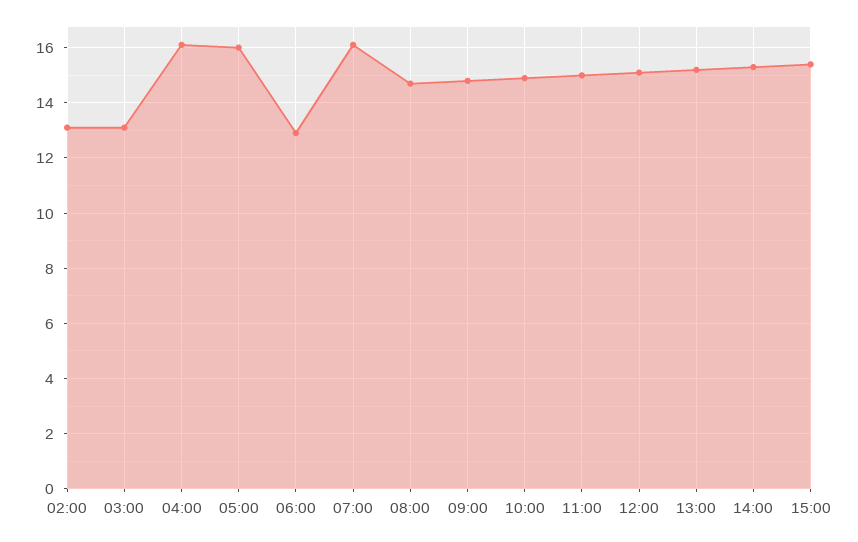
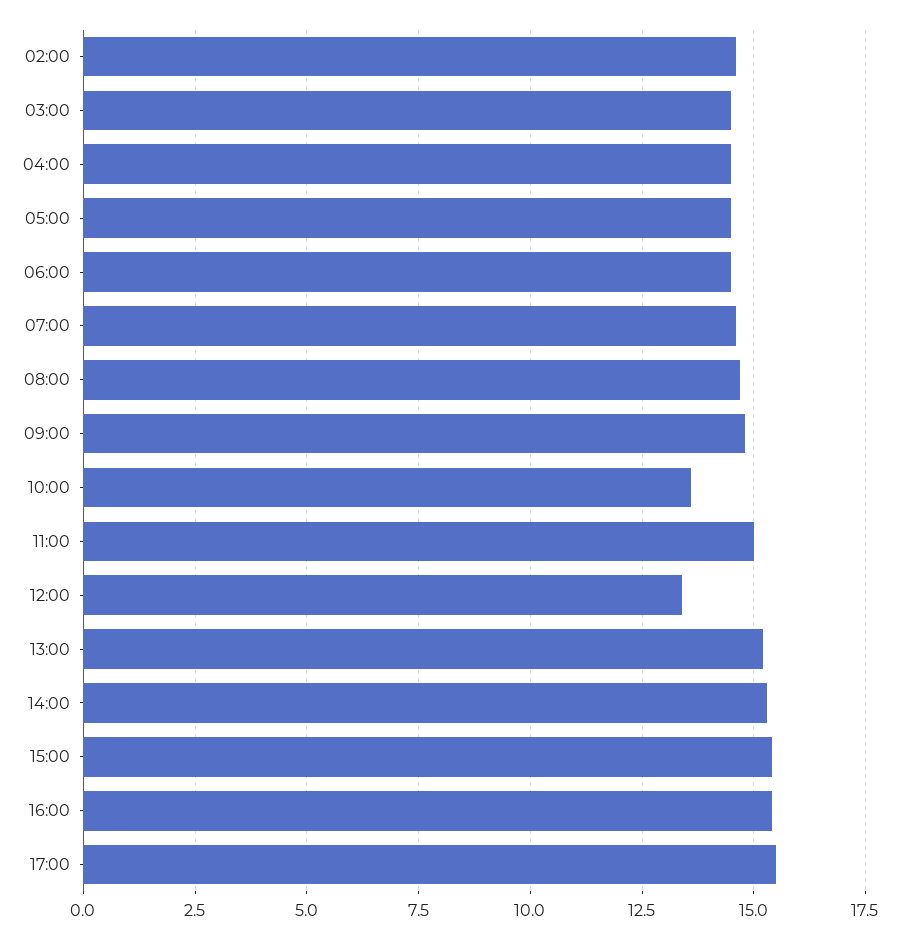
02:00: 13 -> 14.5
03:00: 13 -> 14.5
04:00: 16 -> 14.5
05:00: 16 -> 14.5
06:00: 13 -> 14.5
07:00: 16 -> 14.5
10:00: 15 -> 13.5
12:00: 15 -> 13.5
16:00: none -> 15.5
17:00: none -> 15.5

